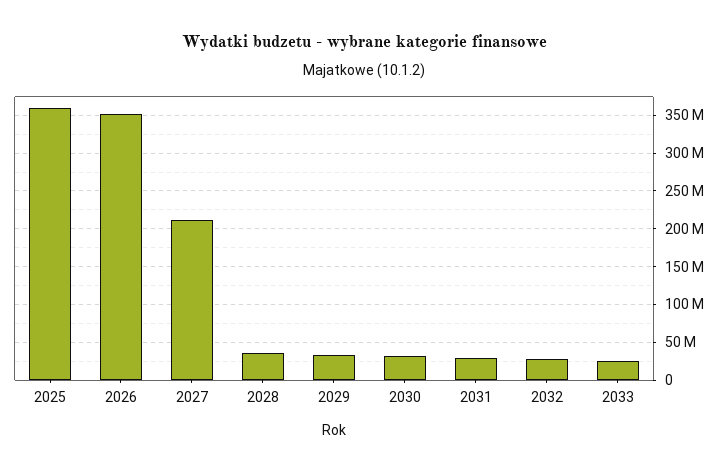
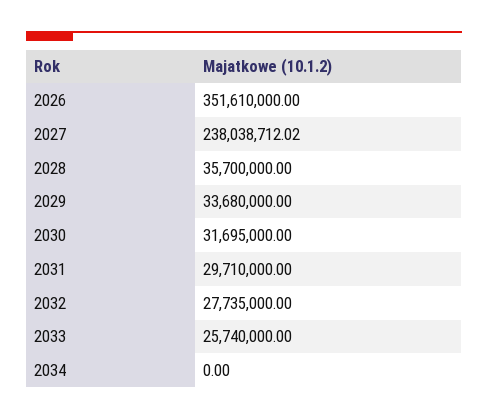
2025: 360000000 -> none
2027: 210000000 -> 238038712.02
2034: none -> 0

